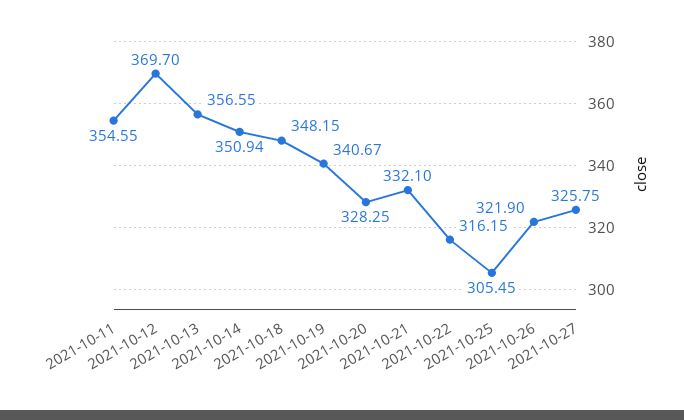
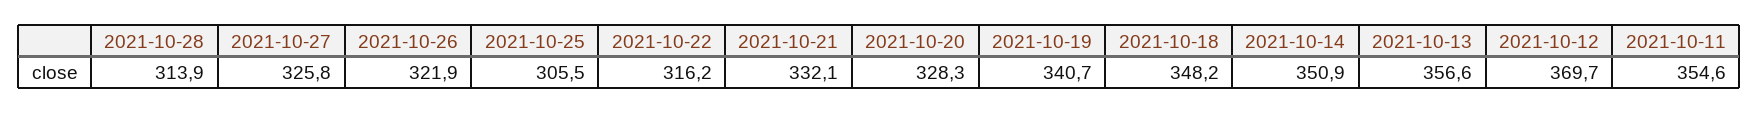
2021-10-28: none -> 313.9

